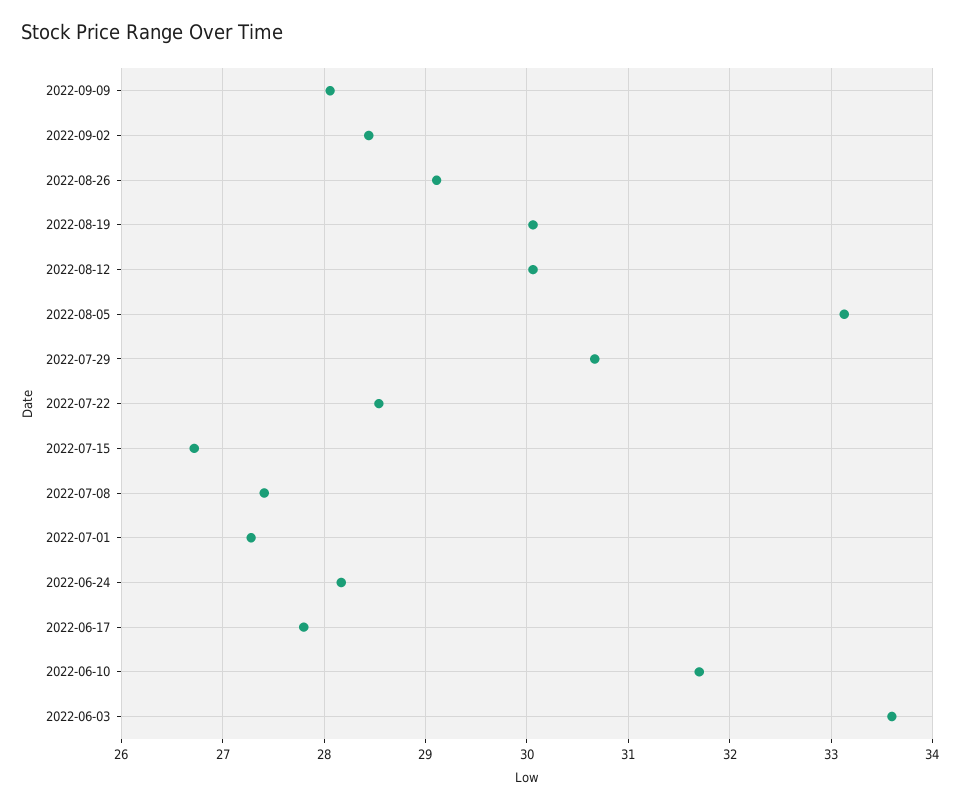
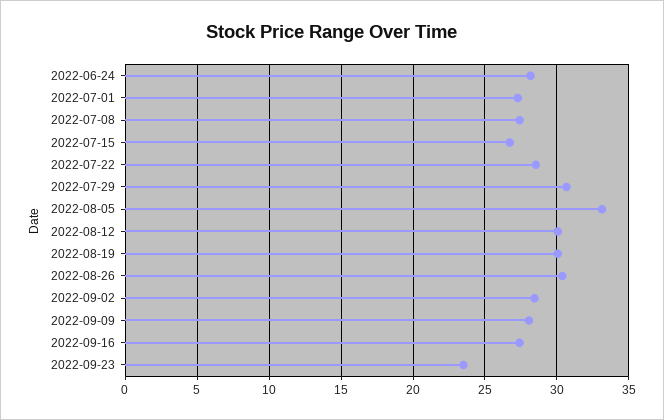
2022-08-26: 29.1 -> 30.5
2022-06-17: 27.8 -> none
2022-06-10: 31.7 -> none
2022-06-03: 33.6 -> none
2022-09-16: none -> 27.5
2022-09-23: none -> 23.5

